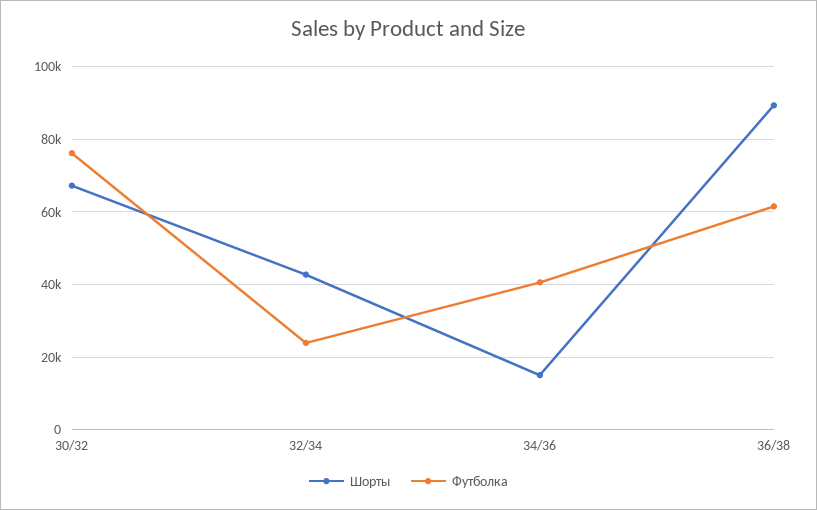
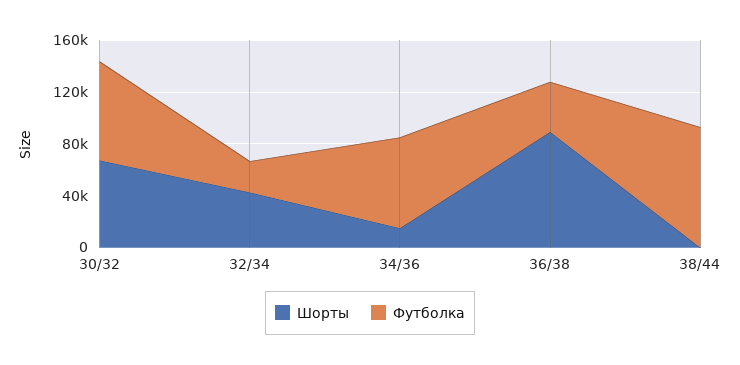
Футболка, 34/36: 40000 -> 70000
Футболка, 36/38: 62000 -> 40000
Шорты, 38/44: none -> 0
Футболка, 38/44: none -> 90000

